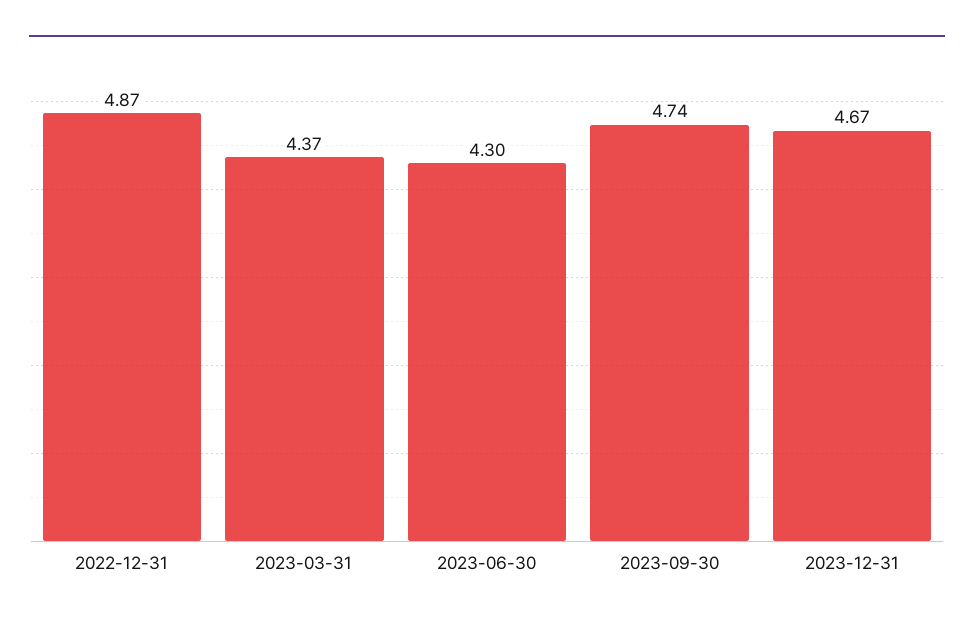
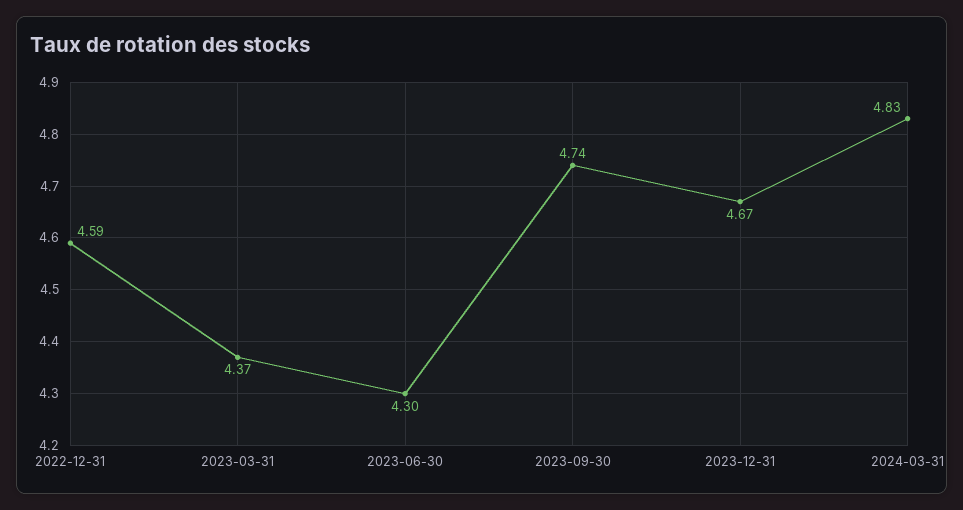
2022-12-31: 4.87 -> 4.59
2024-03-31: none -> 4.83

